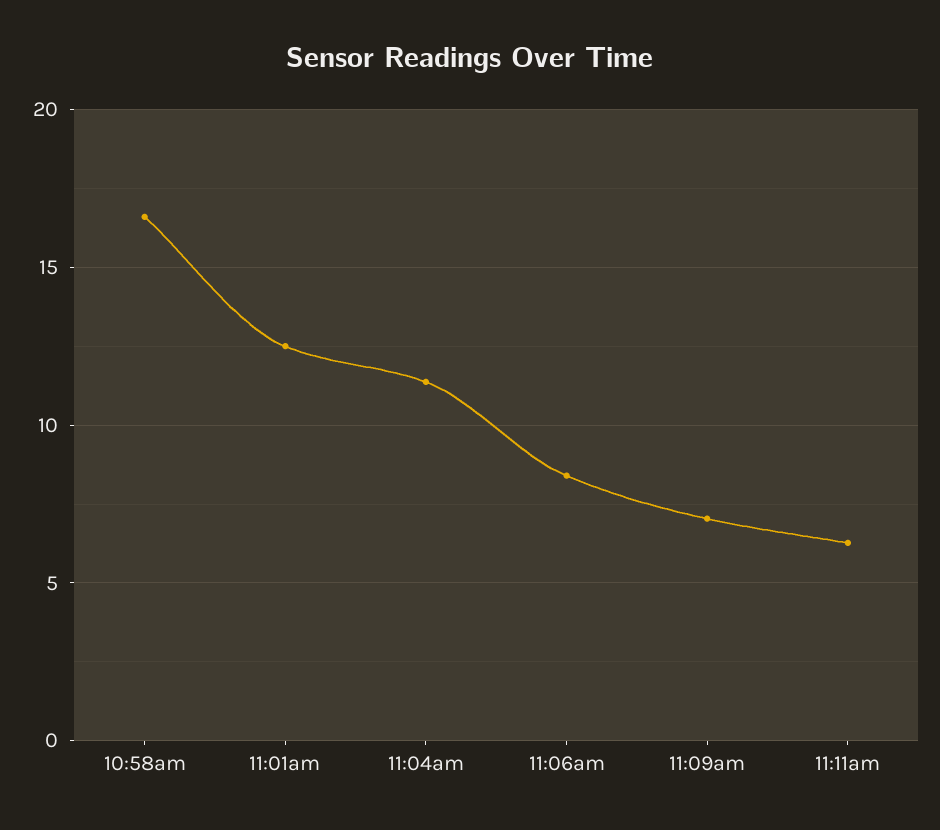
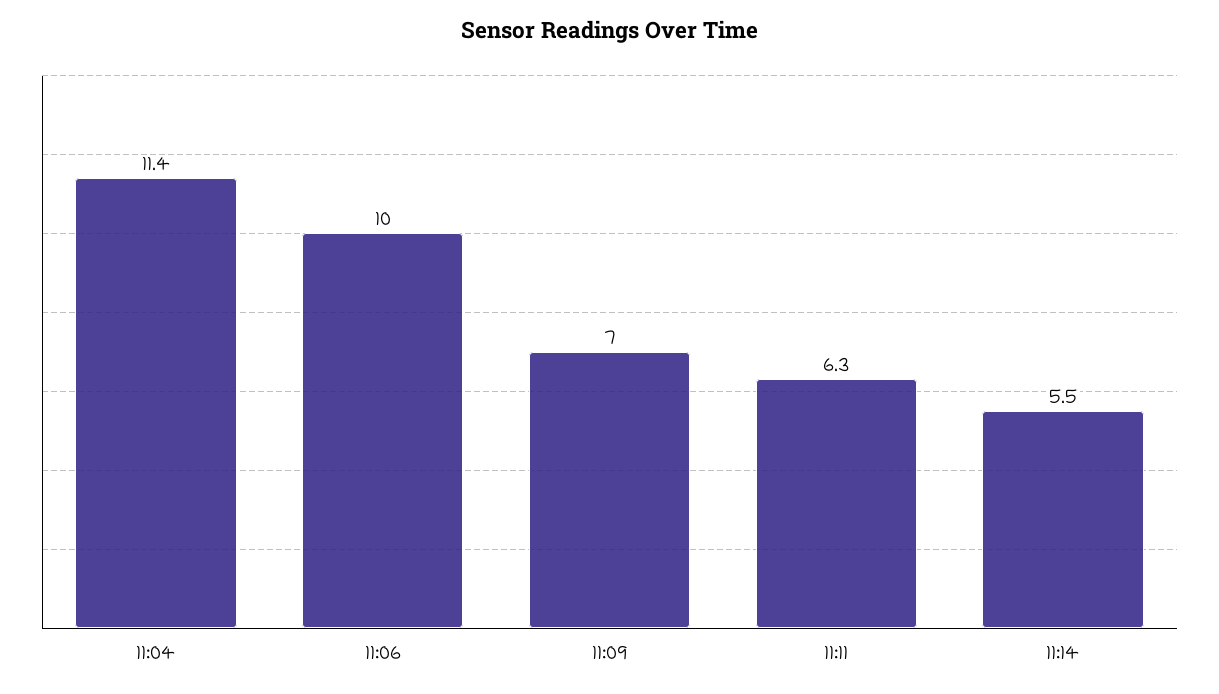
10:58am: 16.5 -> none
11:01am: 12.5 -> none
11:06am: 8.5 -> 10
11:14: none -> 5.5

